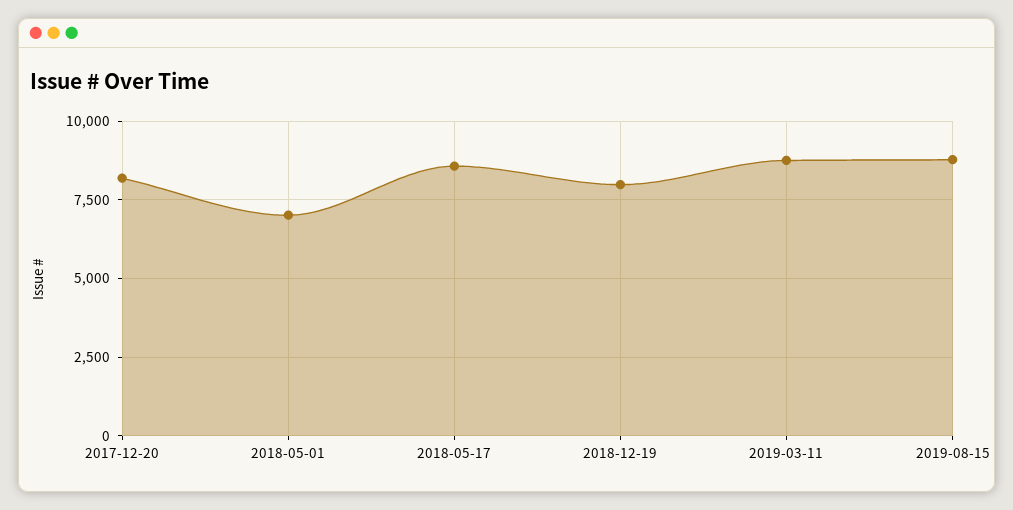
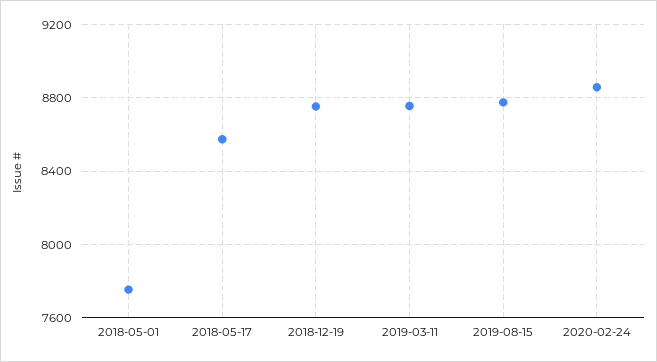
2017-12-20: 8250 -> none
2018-05-01: 7000 -> 7750
2018-12-19: 8000 -> 8750
2020-02-24: none -> 8850

